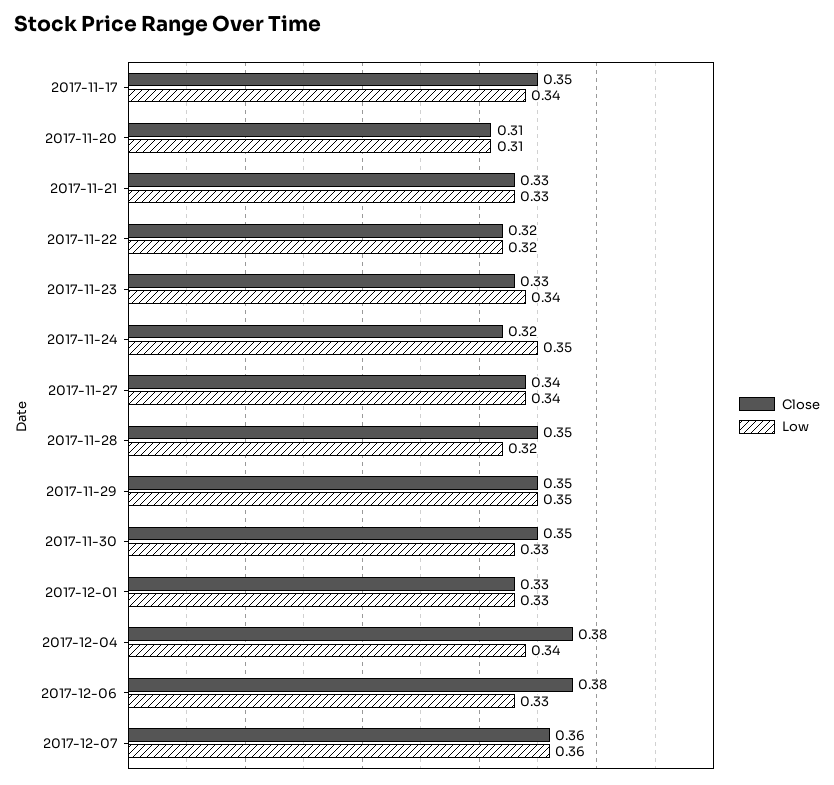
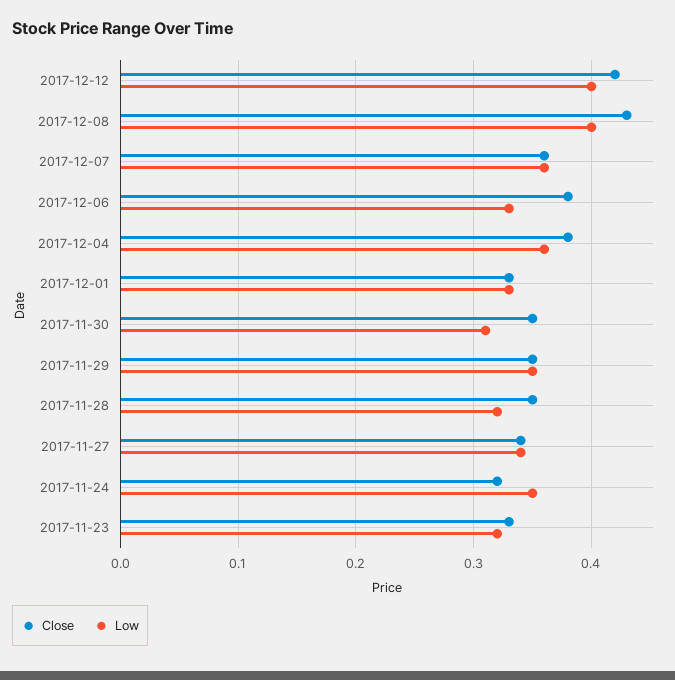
Close, 2017-11-17: 0.35 -> none
Low, 2017-11-17: 0.34 -> none
Close, 2017-11-20: 0.31 -> none
Low, 2017-11-20: 0.31 -> none
Close, 2017-11-21: 0.33 -> none
Low, 2017-11-21: 0.33 -> none
Close, 2017-11-22: 0.32 -> none
Low, 2017-11-22: 0.32 -> none
Low, 2017-11-23: 0.34 -> 0.32
Low, 2017-11-30: 0.33 -> 0.31
Low, 2017-12-04: 0.34 -> 0.36
Close, 2017-12-12: none -> 0.42
Low, 2017-12-12: none -> 0.4
Close, 2017-12-08: none -> 0.43
Low, 2017-12-08: none -> 0.4

